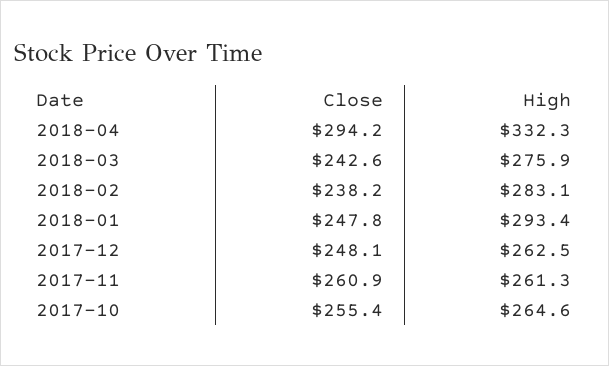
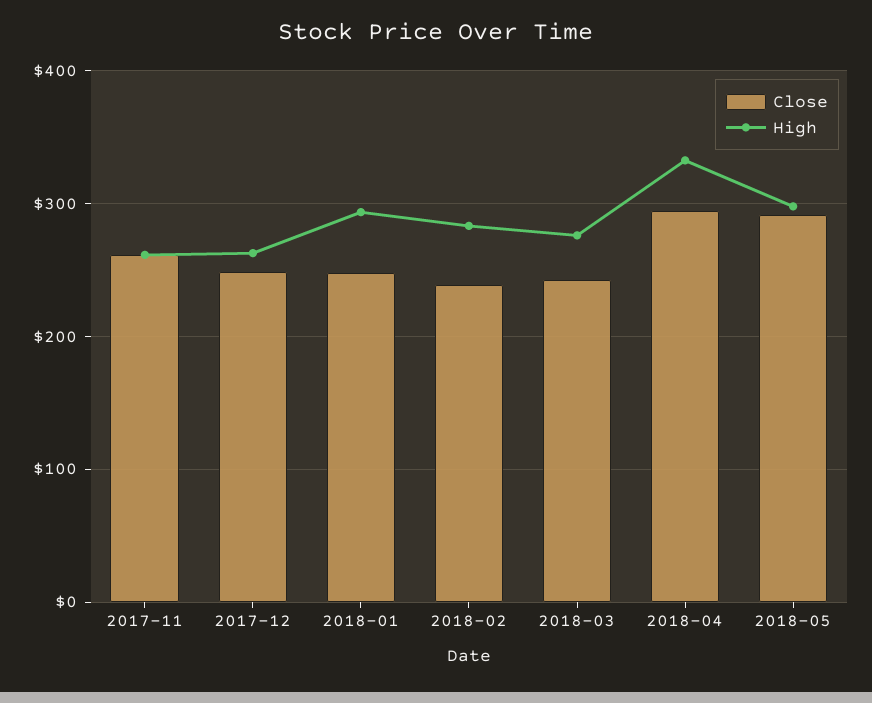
Close, 2017-10: 255.4 -> none
High, 2017-10: 264.6 -> none
Close, 2018-05: none -> 290
High, 2018-05: none -> 300

